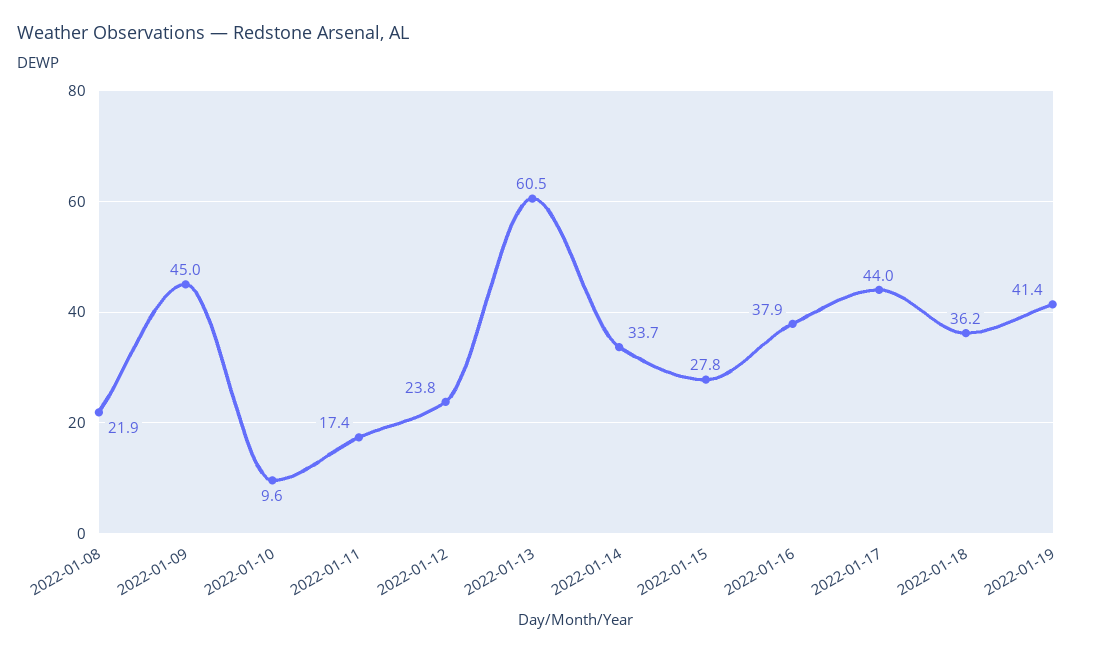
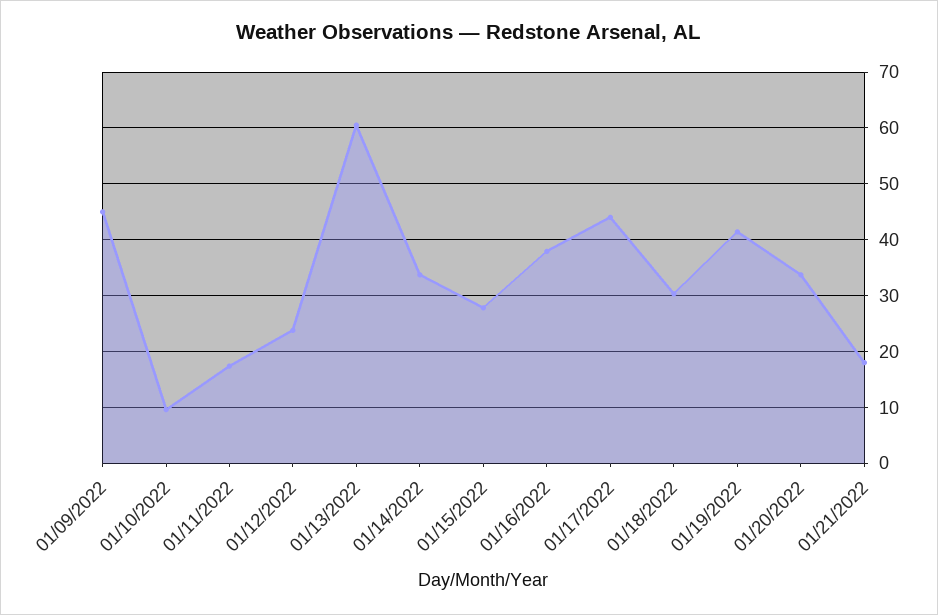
2022-01-08: 21.9 -> none
2022-01-18: 36.2 -> 30
01/20/2022: none -> 34
01/21/2022: none -> 18

